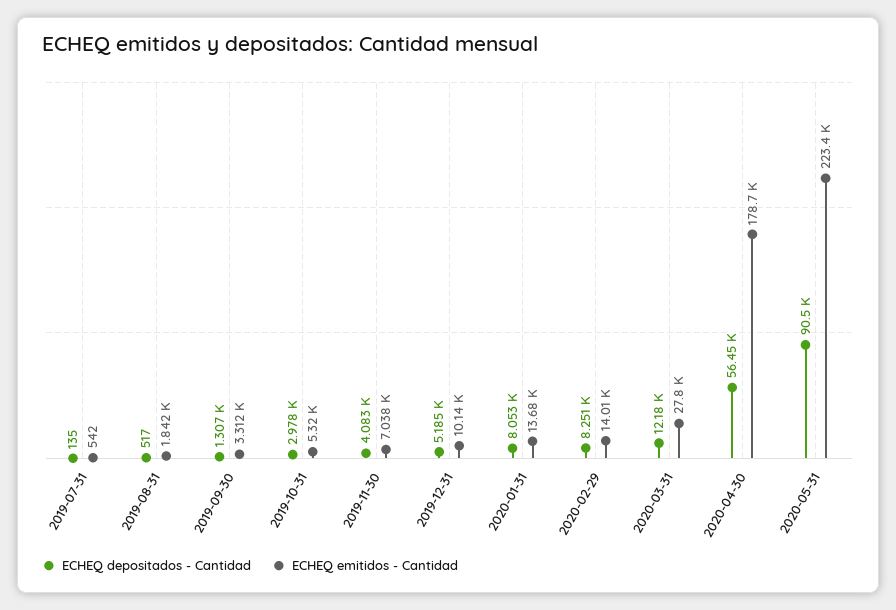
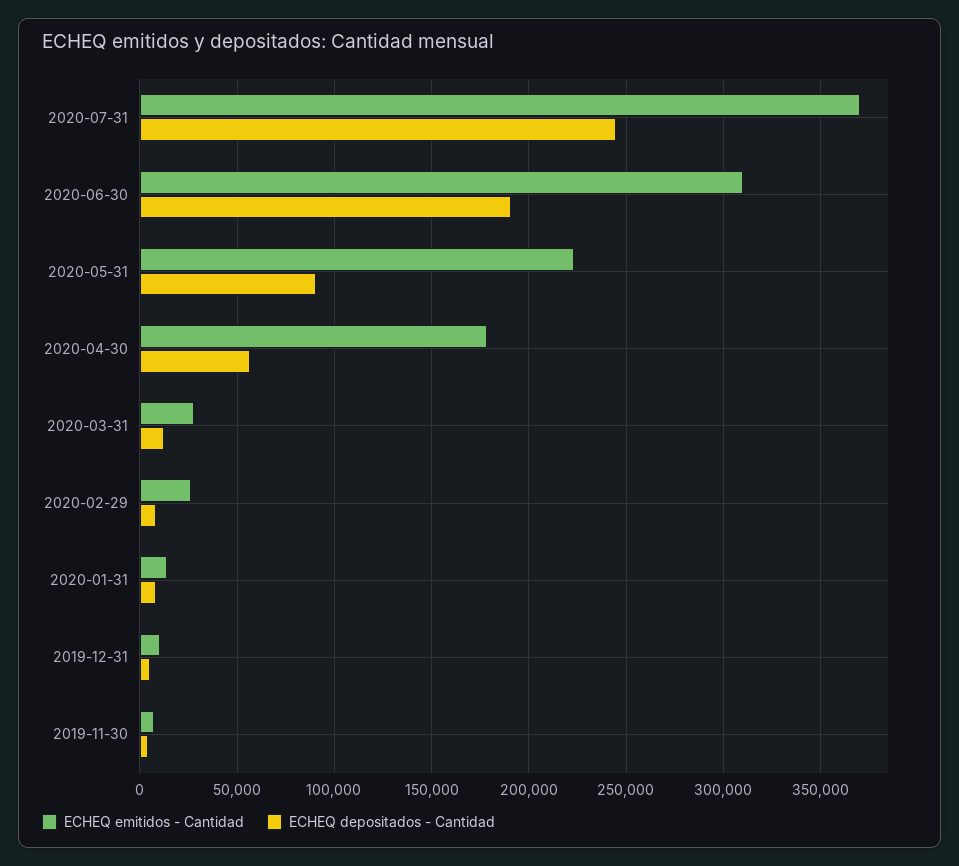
ECHEQ depositados - Cantidad, 2019-07-31: 135 -> none
ECHEQ emitidos - Cantidad, 2019-07-31: 542 -> none
ECHEQ depositados - Cantidad, 2019-08-31: 517 -> none
ECHEQ emitidos - Cantidad, 2019-08-31: 1842 -> none
ECHEQ depositados - Cantidad, 2019-09-30: 1307 -> none
ECHEQ emitidos - Cantidad, 2019-09-30: 3312 -> none
ECHEQ depositados - Cantidad, 2019-10-31: 2978 -> none
ECHEQ emitidos - Cantidad, 2019-10-31: 5320 -> none
ECHEQ emitidos - Cantidad, 2020-02-29: 14010 -> 25000
ECHEQ emitidos - Cantidad, 2020-07-31: none -> 370000
ECHEQ depositados - Cantidad, 2020-07-31: none -> 245000
ECHEQ emitidos - Cantidad, 2020-06-30: none -> 310000
ECHEQ depositados - Cantidad, 2020-06-30: none -> 190000

